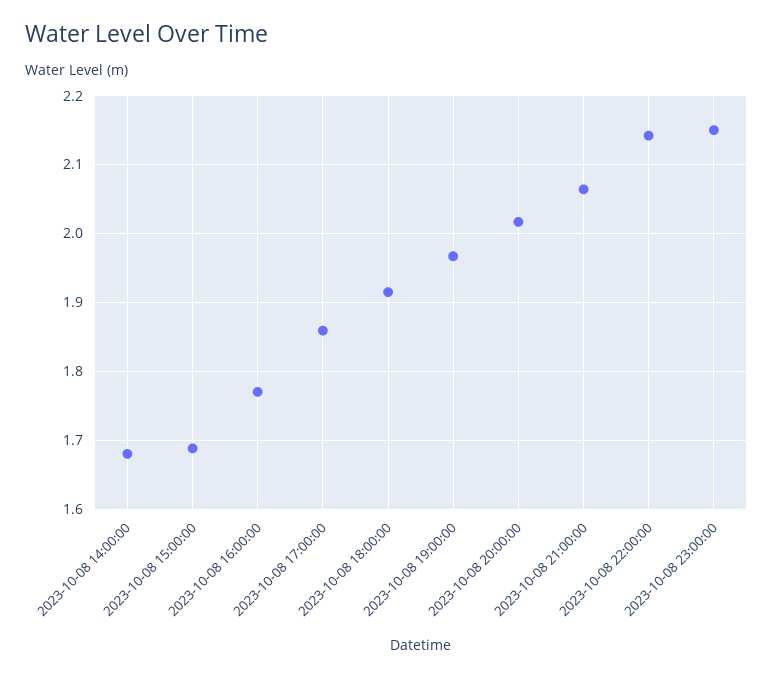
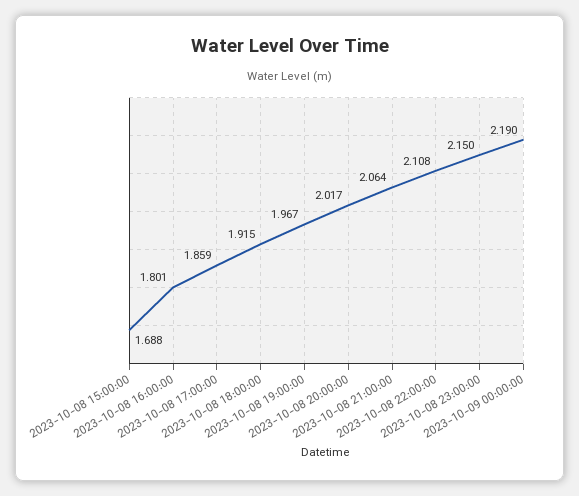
2023-10-08 14:00:00: 1.68 -> none
2023-10-08 16:00:00: 1.77 -> 1.801
2023-10-08 22:00:00: 2.14 -> 2.108
2023-10-09 00:00:00: none -> 2.19

